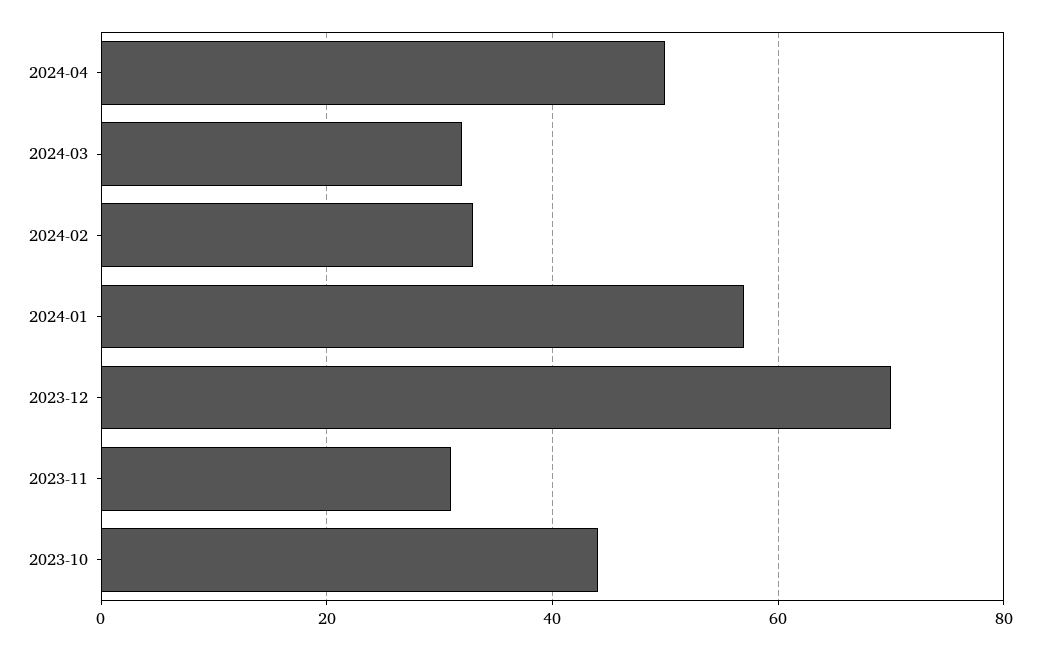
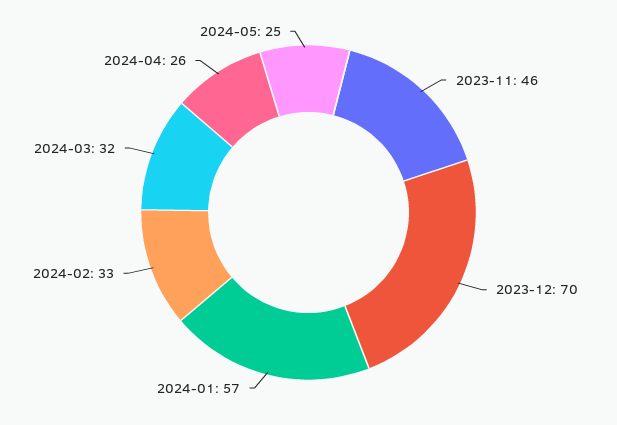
2024-04: 50 -> 26
2023-11: 30 -> 46
2023-10: 45 -> none
2024-05: none -> 25

